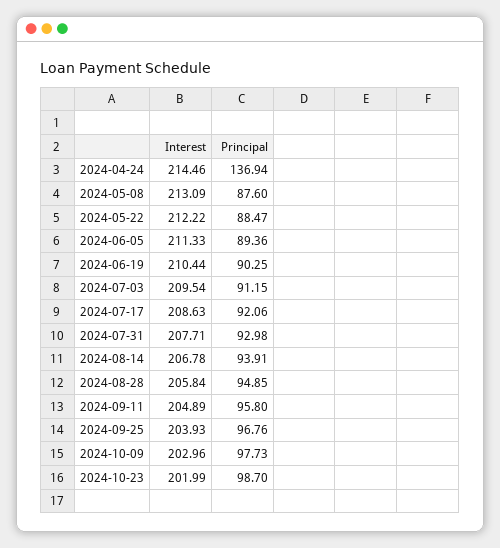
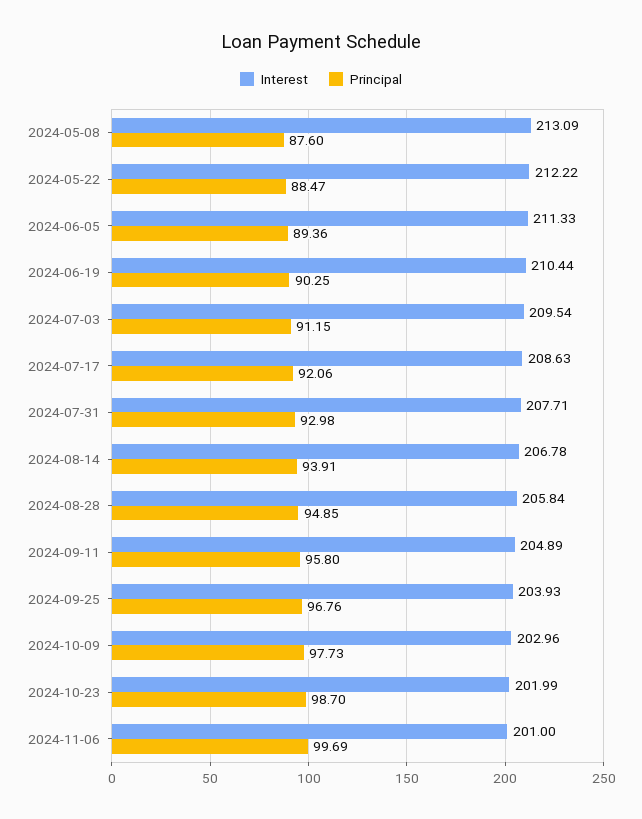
Interest, 2024-04-24: 214.46 -> none
Principal, 2024-04-24: 136.94 -> none
Interest, 2024-11-06: none -> 201
Principal, 2024-11-06: none -> 99.69

